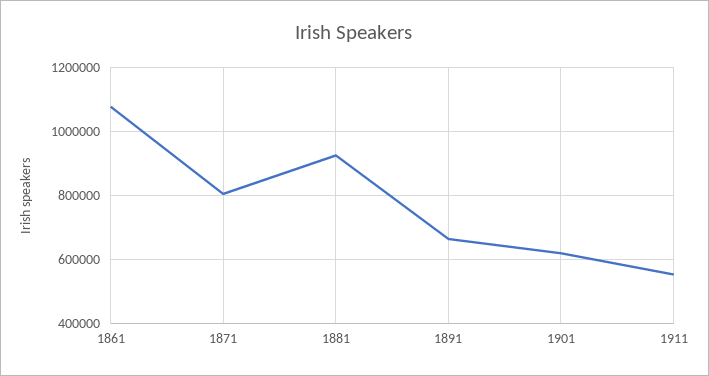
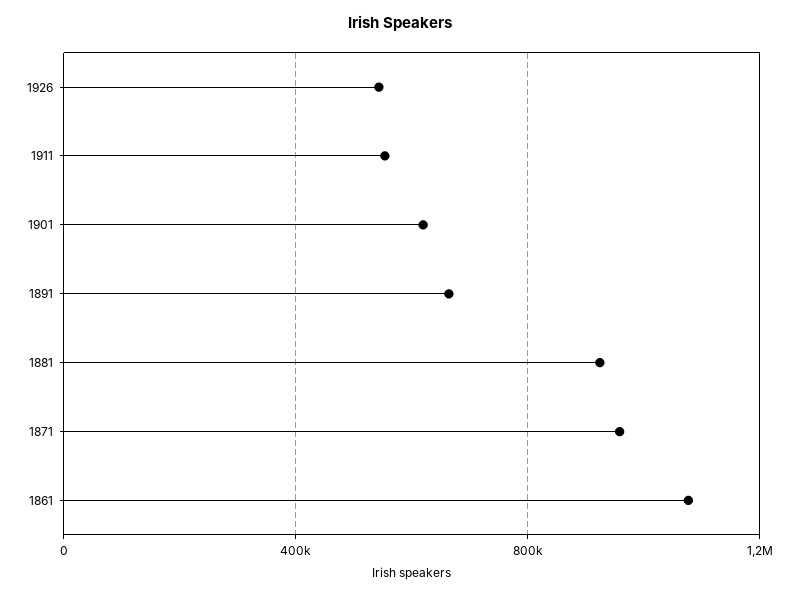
1871: 800000 -> 950000
1926: none -> 550000

